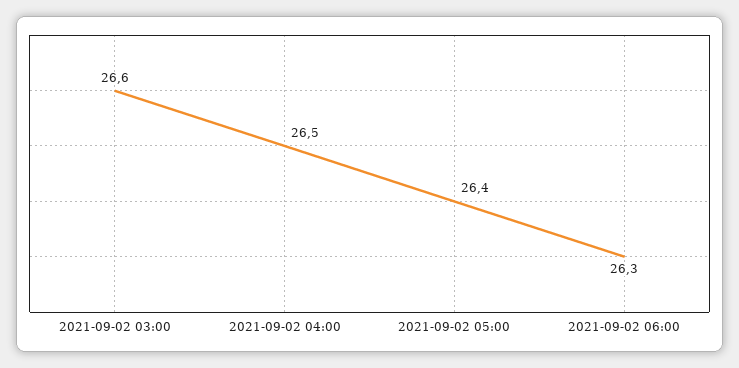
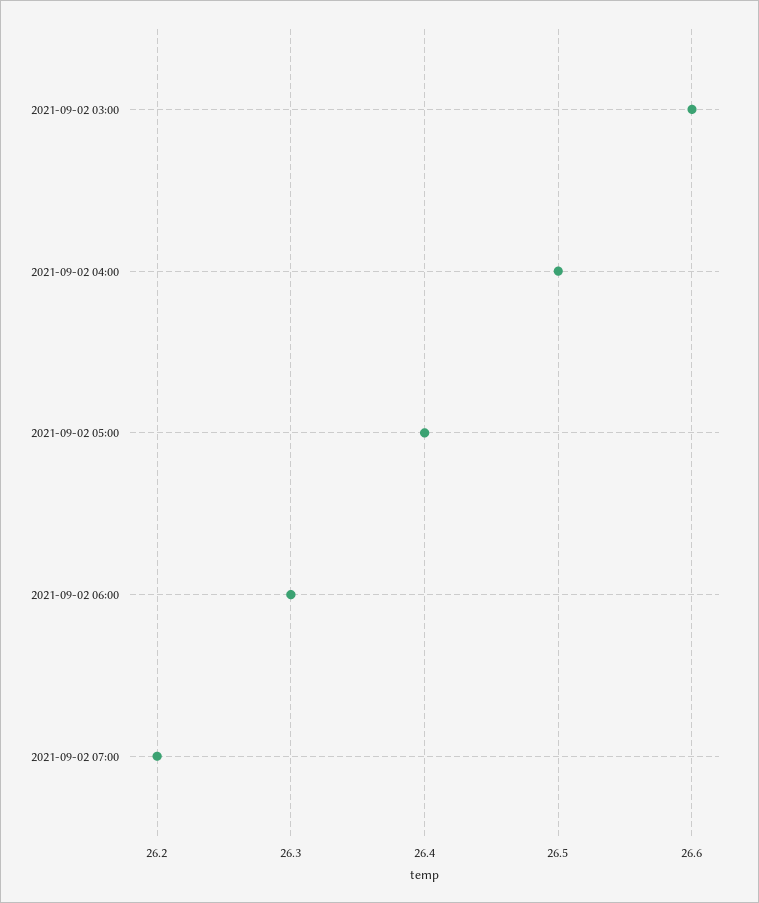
2021-09-02 07:00: none -> 26.2

